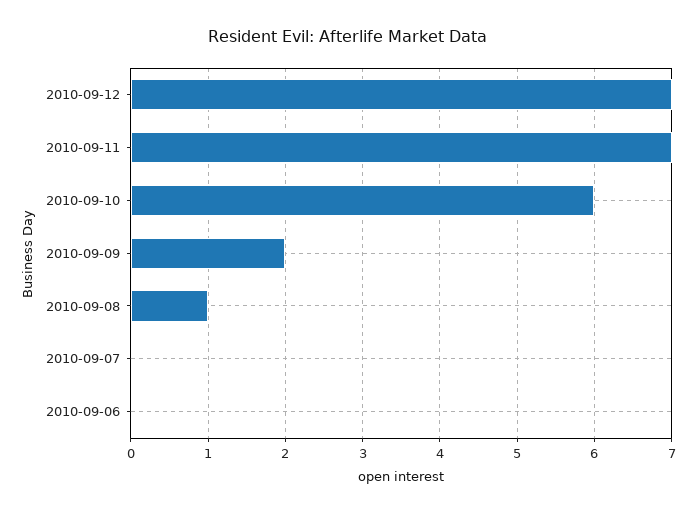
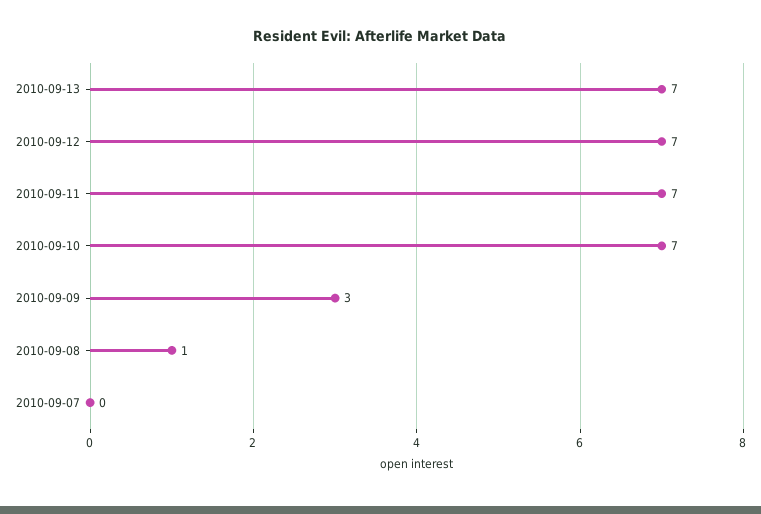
2010-09-10: 6 -> 7
2010-09-09: 2 -> 3
2010-09-06: 0 -> none
2010-09-13: none -> 7

